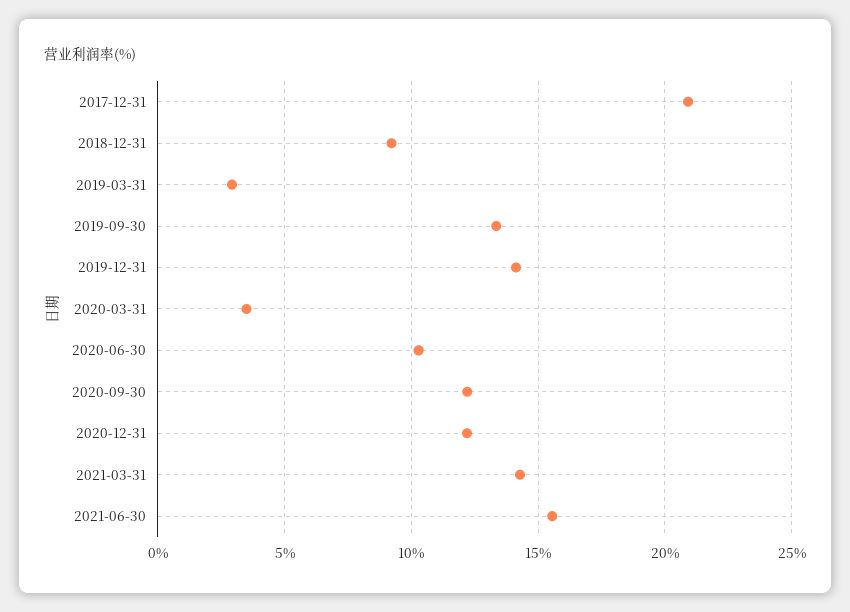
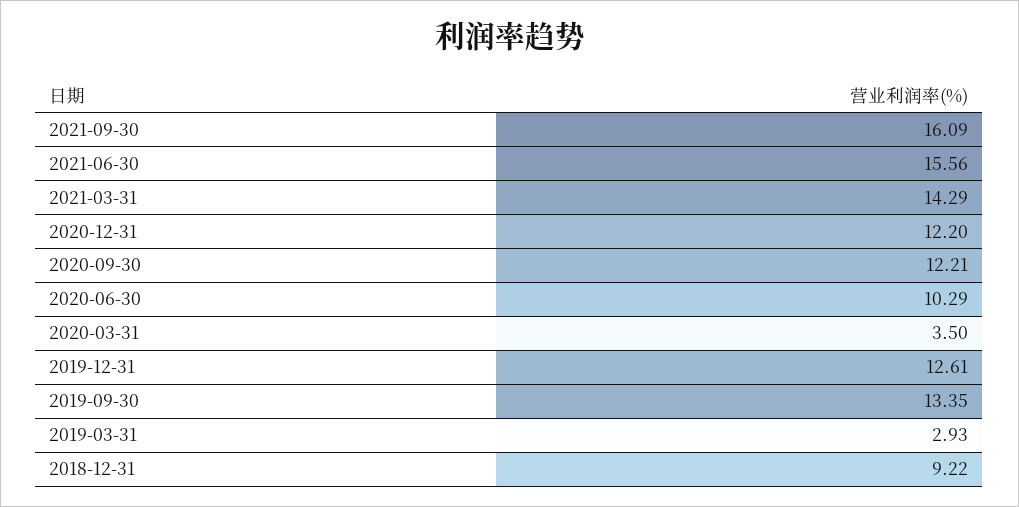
2017-12-31: 21 -> none
2019-12-31: 14 -> 12.61
2021-09-30: none -> 16.09

